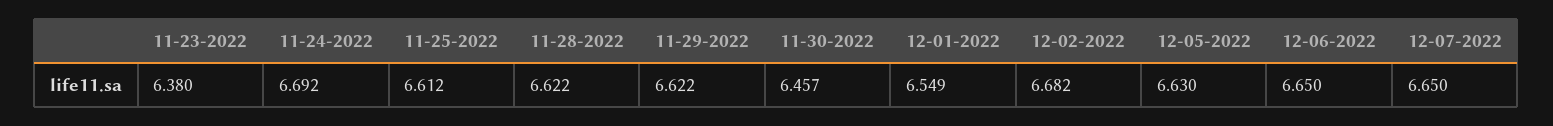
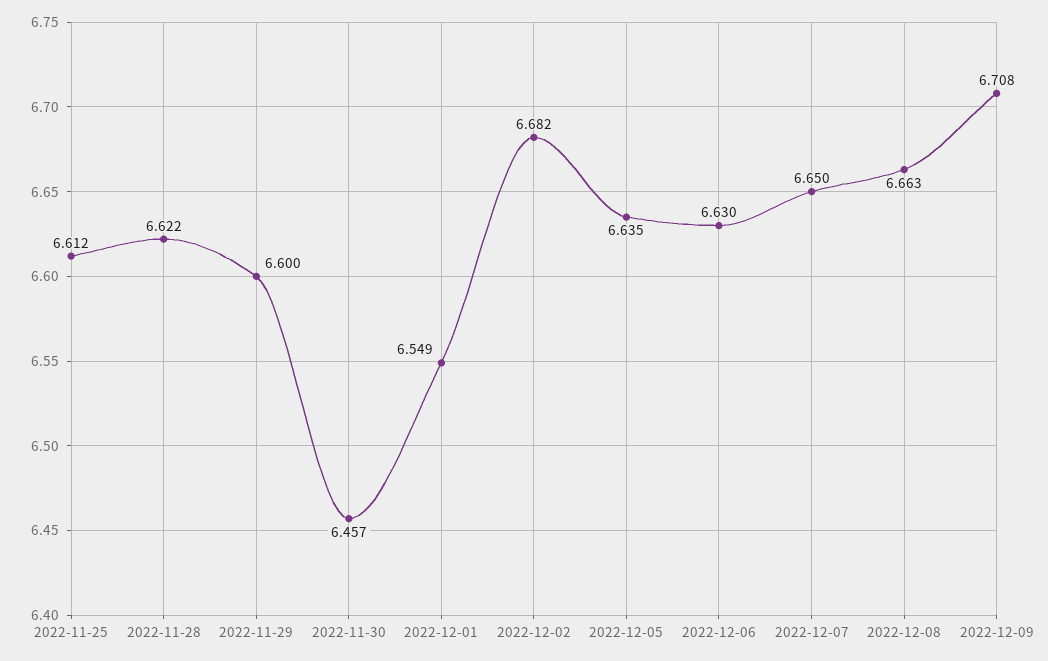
11-23-2022: 6.38 -> none
11-24-2022: 6.692 -> none
11-29-2022: 6.622 -> 6.6
12-05-2022: 6.63 -> 6.635
12-06-2022: 6.65 -> 6.63
2022-12-08: none -> 6.663
2022-12-09: none -> 6.708

